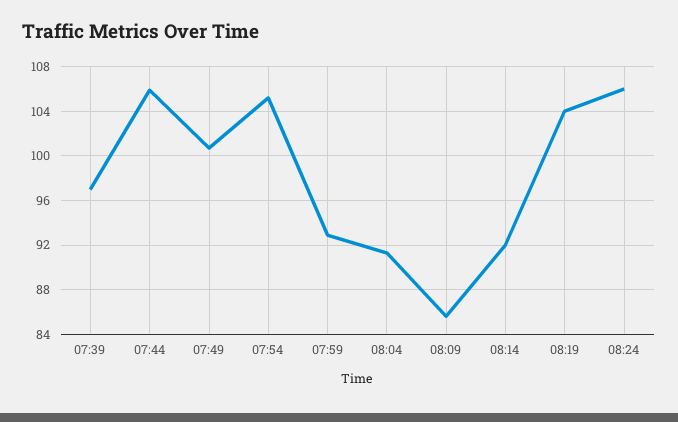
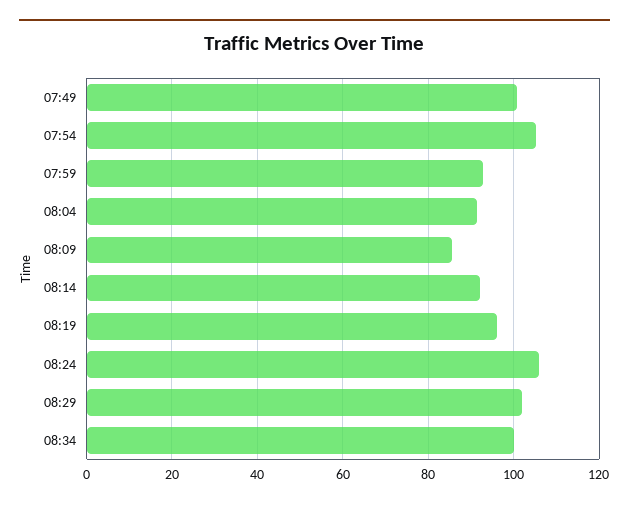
07:39: 97 -> none
07:44: 106 -> none
08:19: 104 -> 96
08:29: none -> 102
08:34: none -> 100

